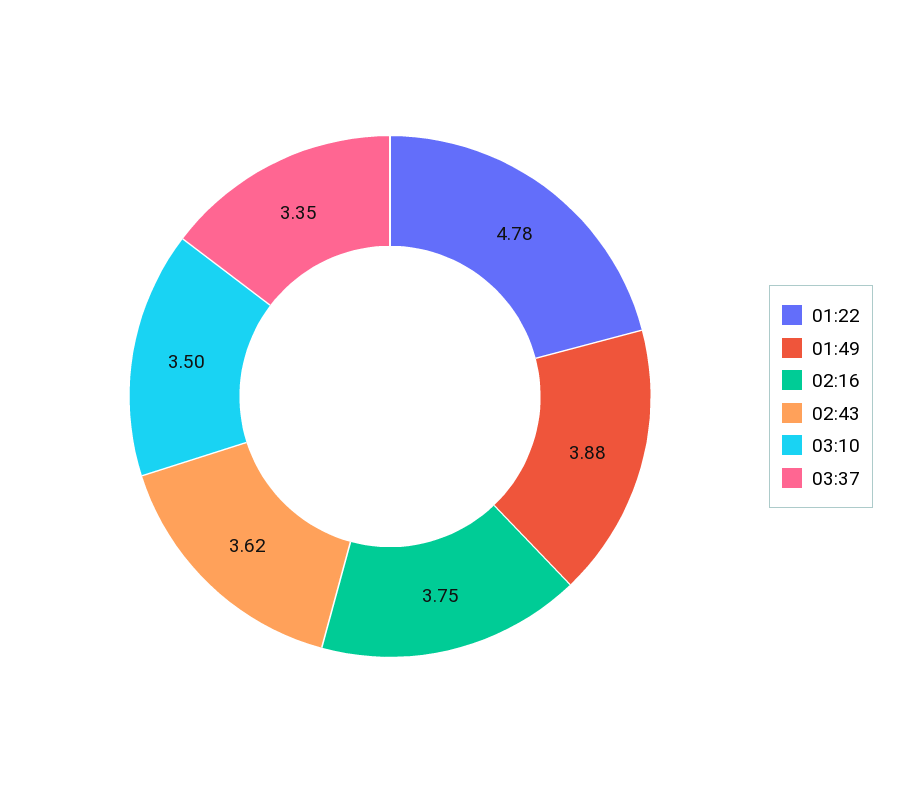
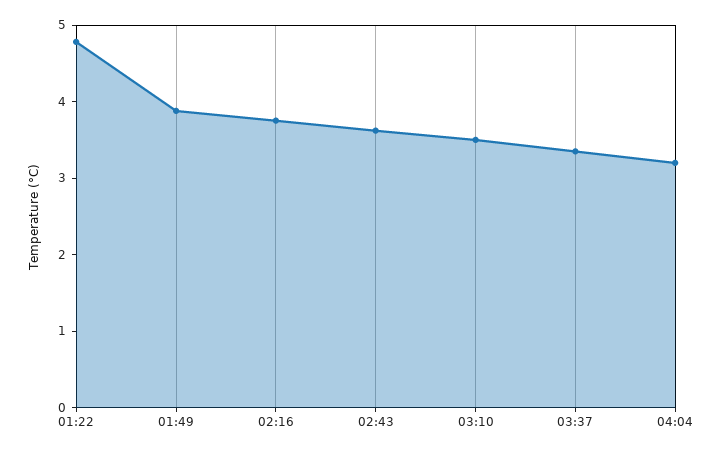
04:04: none -> 3.2

